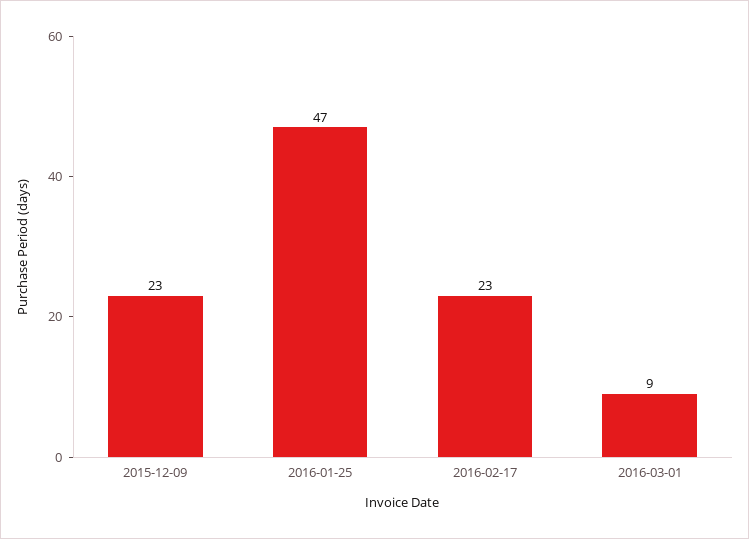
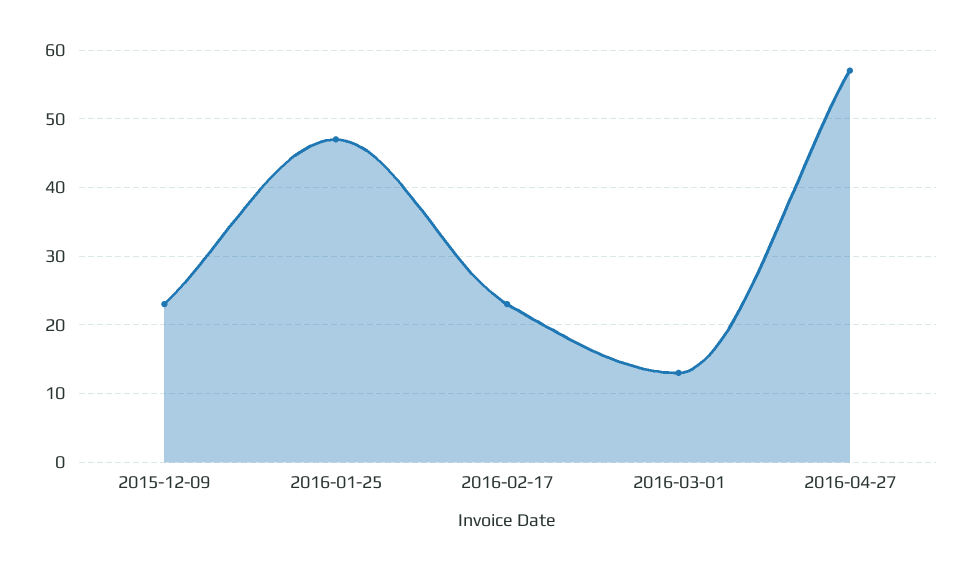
2016-03-01: 9 -> 13
2016-04-27: none -> 57

